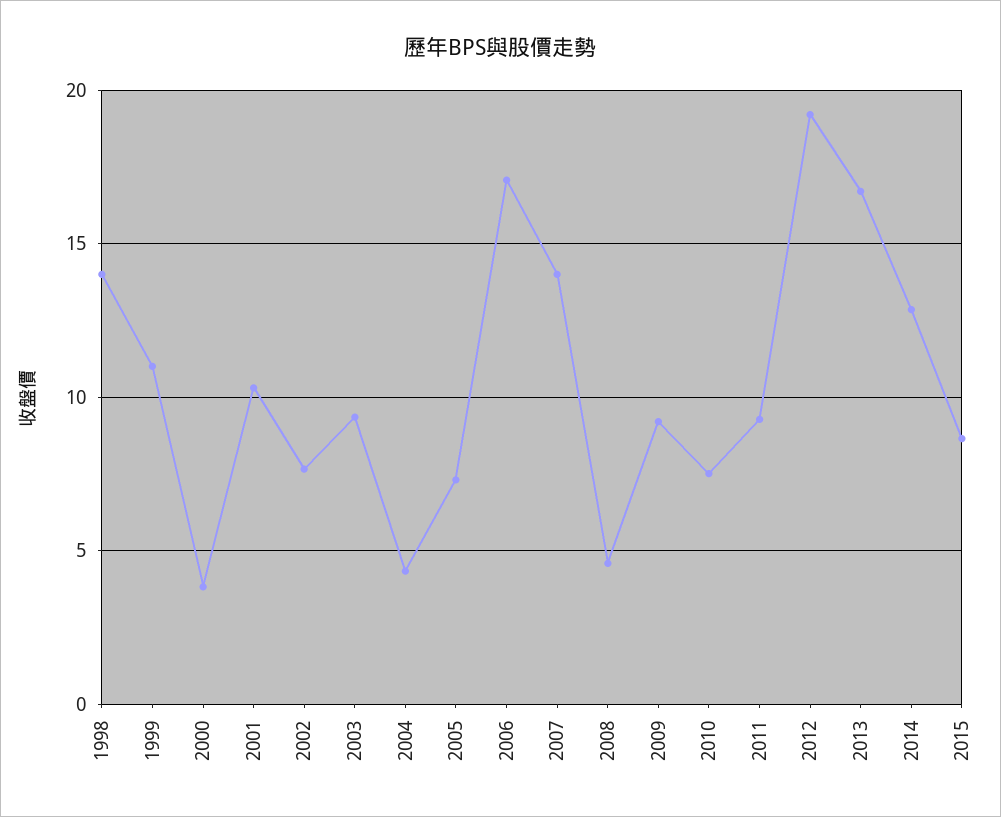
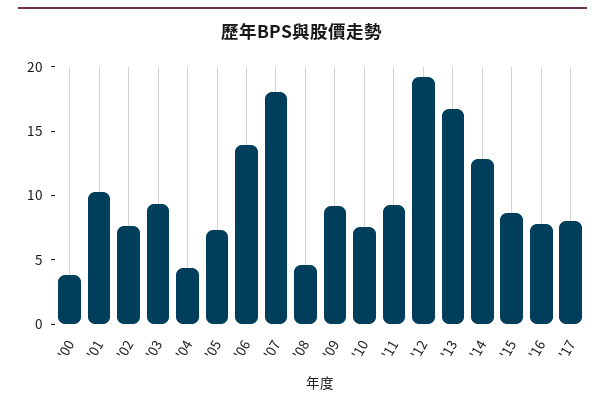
1998: 14 -> none
1999: 11 -> none
2006: 17 -> 14
2007: 14 -> 18
'16: none -> 8
'17: none -> 8

